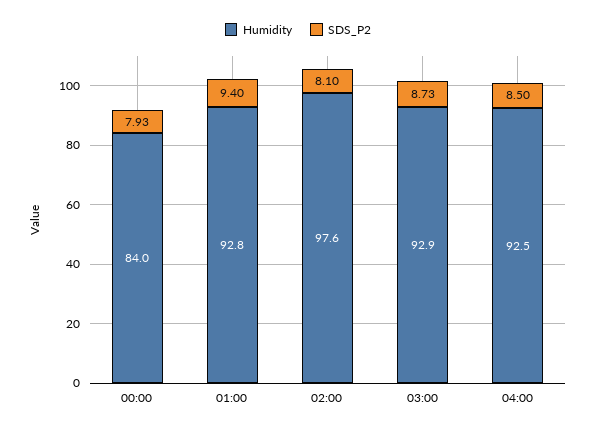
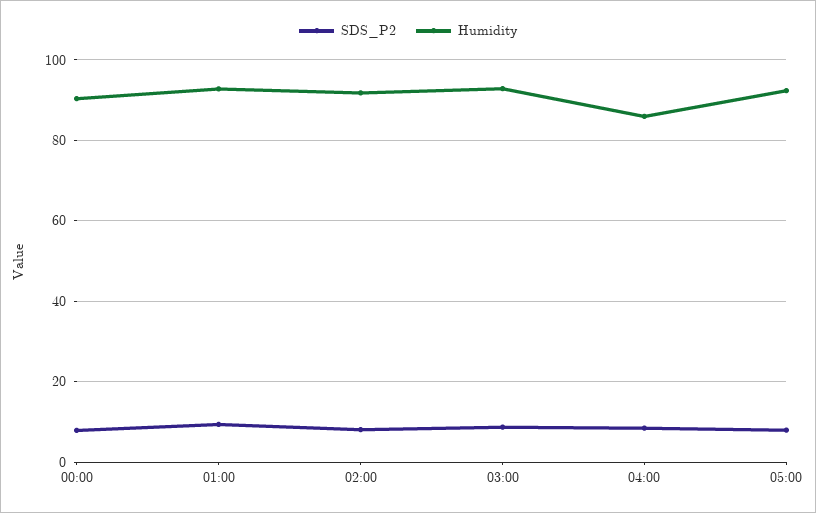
Humidity, 00:00: 84 -> 90
Humidity, 02:00: 97.6 -> 92
Humidity, 04:00: 92.5 -> 86
SDS_P2, 05:00: none -> 8
Humidity, 05:00: none -> 92

